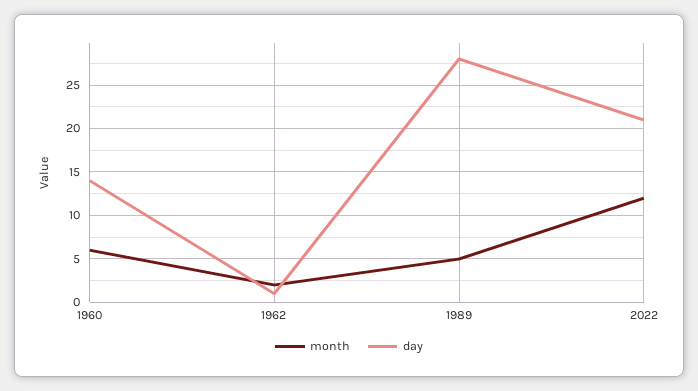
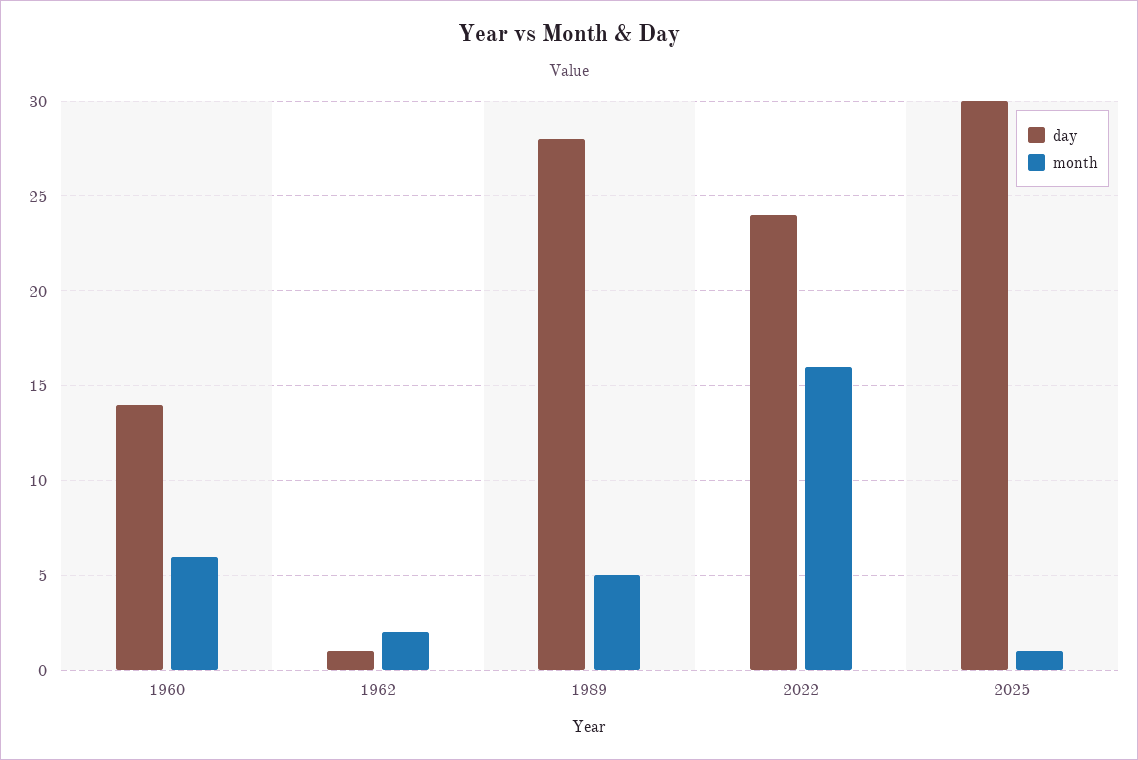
month, 2022: 12 -> 16
day, 2022: 21 -> 24
day, 2025: none -> 30
month, 2025: none -> 1

